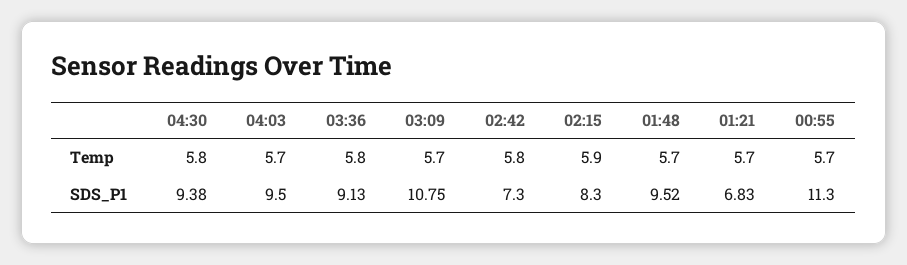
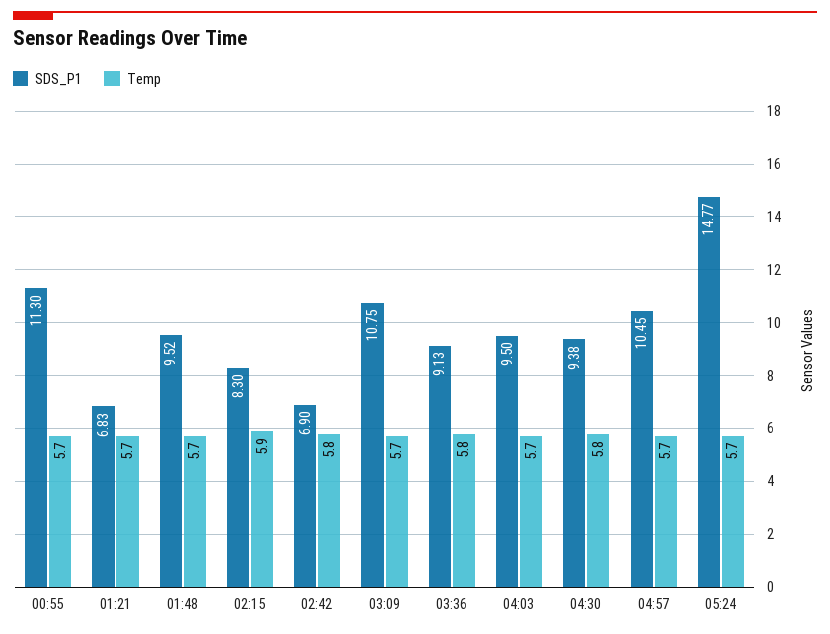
SDS_P1, 02:42: 7.3 -> 6.9
SDS_P1, 04:57: none -> 10.45
Temp, 04:57: none -> 5.7
SDS_P1, 05:24: none -> 14.77
Temp, 05:24: none -> 5.7

